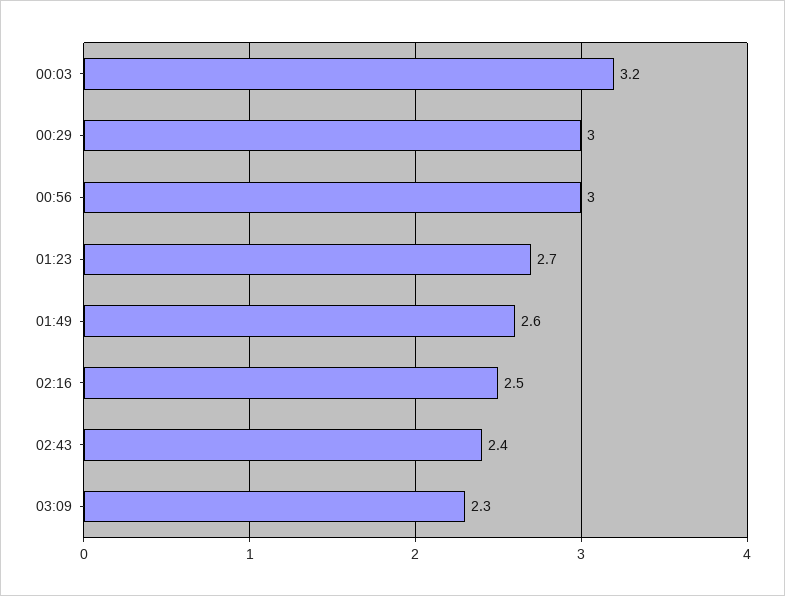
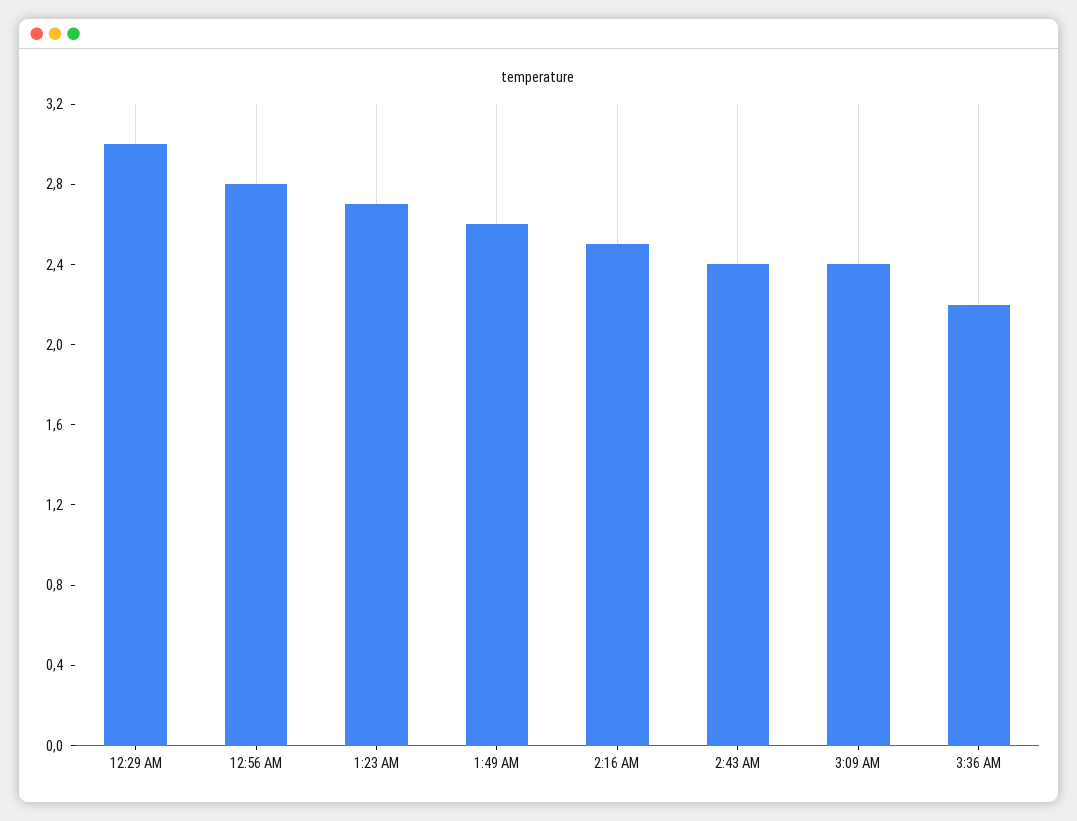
00:03: 3.2 -> none
00:56: 3 -> 2.8
03:09: 2.3 -> 2.4
3:36 AM: none -> 2.2

